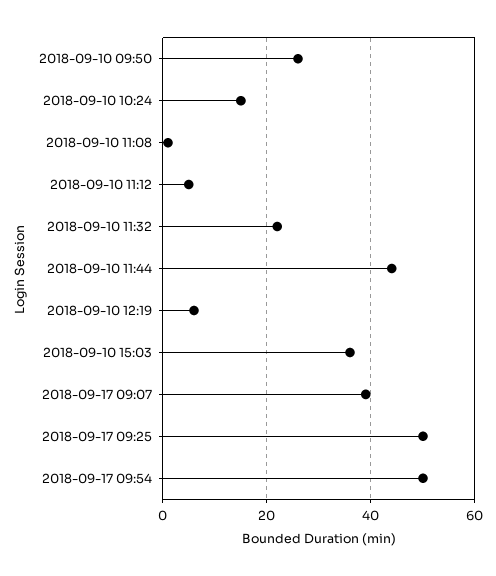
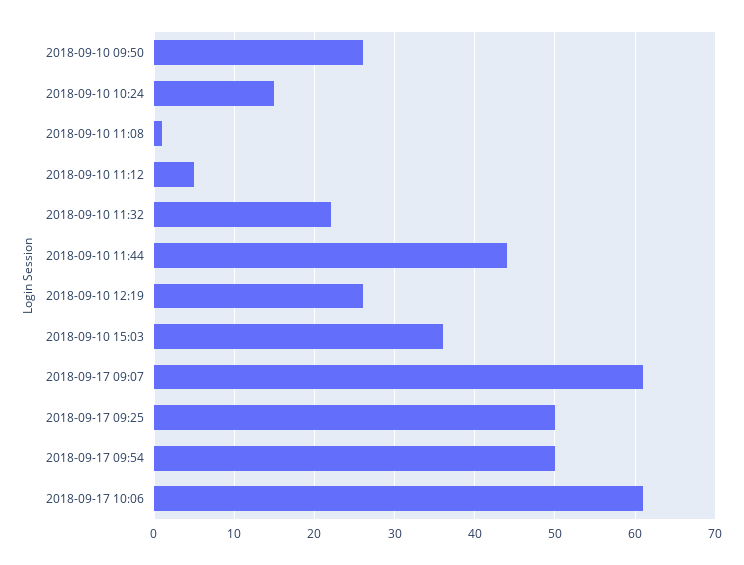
2018-09-10 12:19: 5 -> 26
2018-09-17 09:07: 40 -> 61
2018-09-17 10:06: none -> 61

